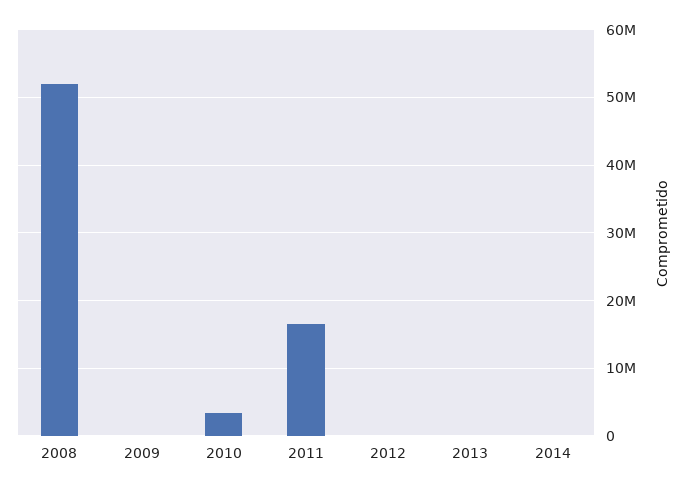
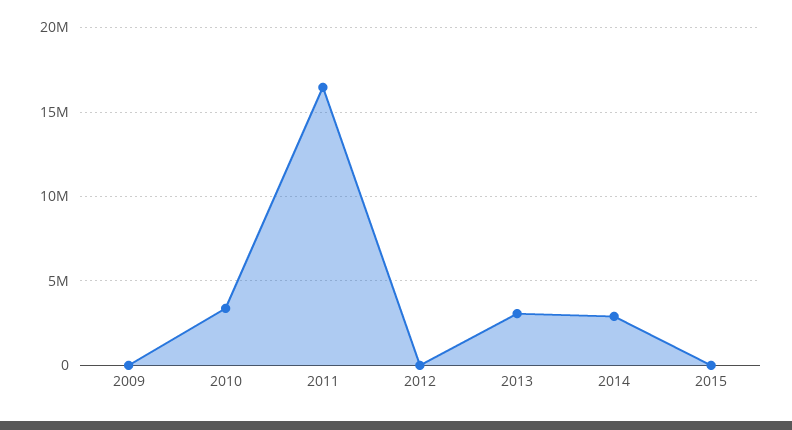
2008: 52000000 -> none
2013: 0 -> 3000000
2014: 0 -> 3000000
2015: none -> 0

